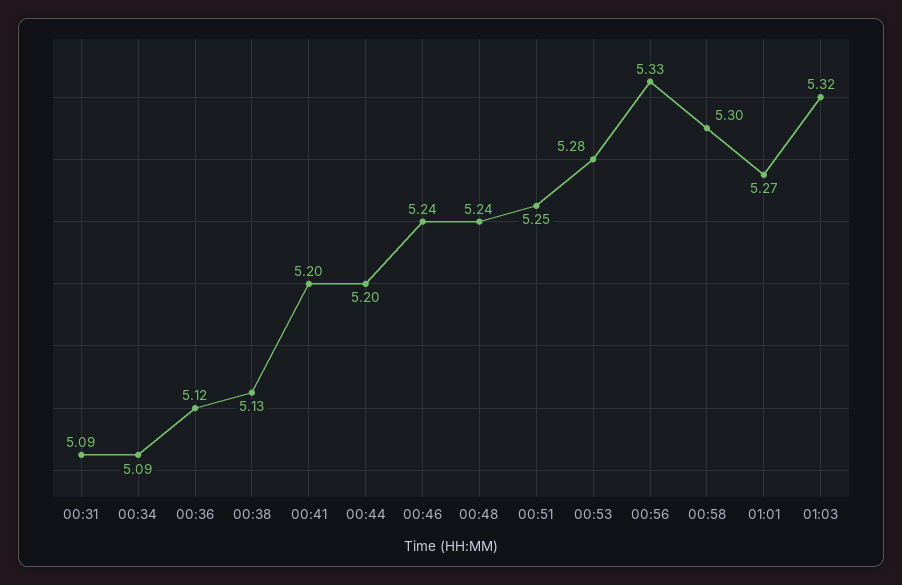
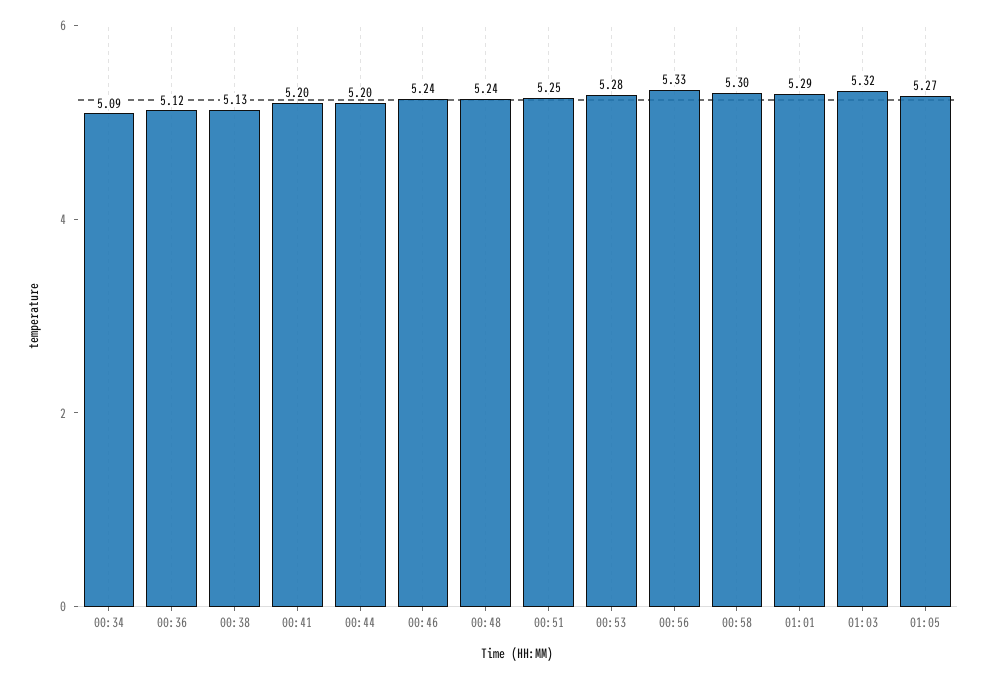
00:31: 5.09 -> none
01:01: 5.27 -> 5.29
01:05: none -> 5.27

